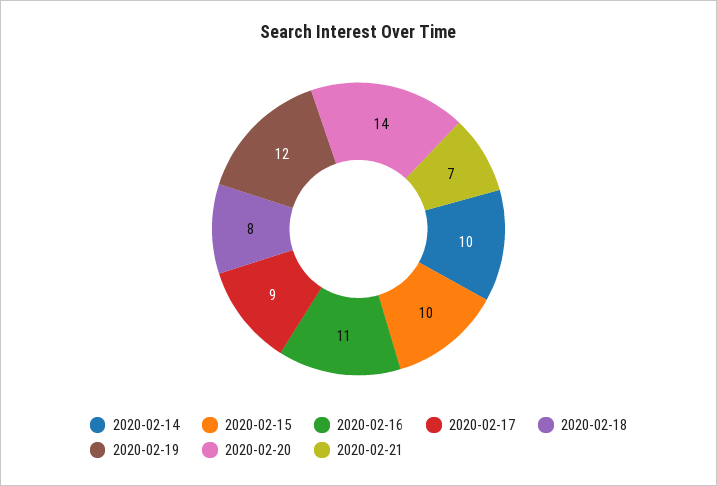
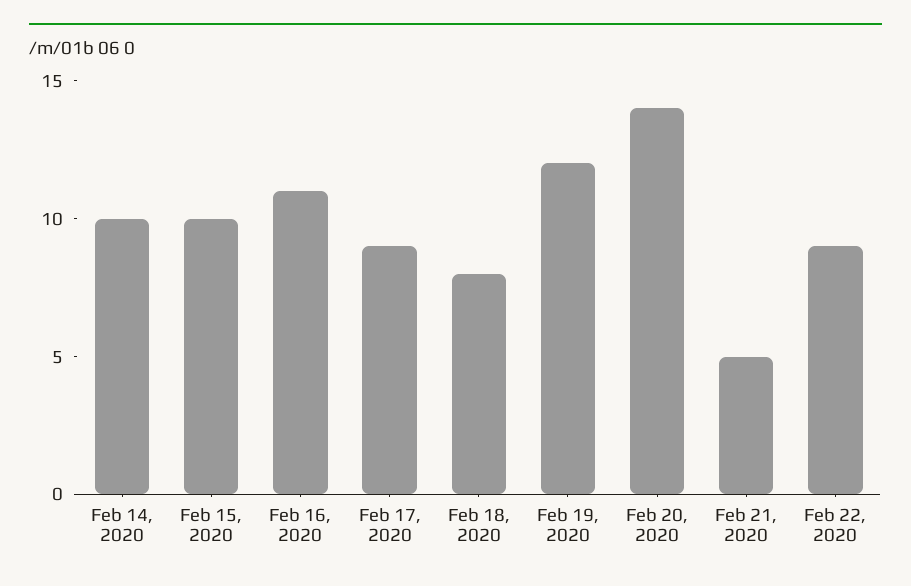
2020-02-21: 7 -> 5
Feb 22, 2020: none -> 9

